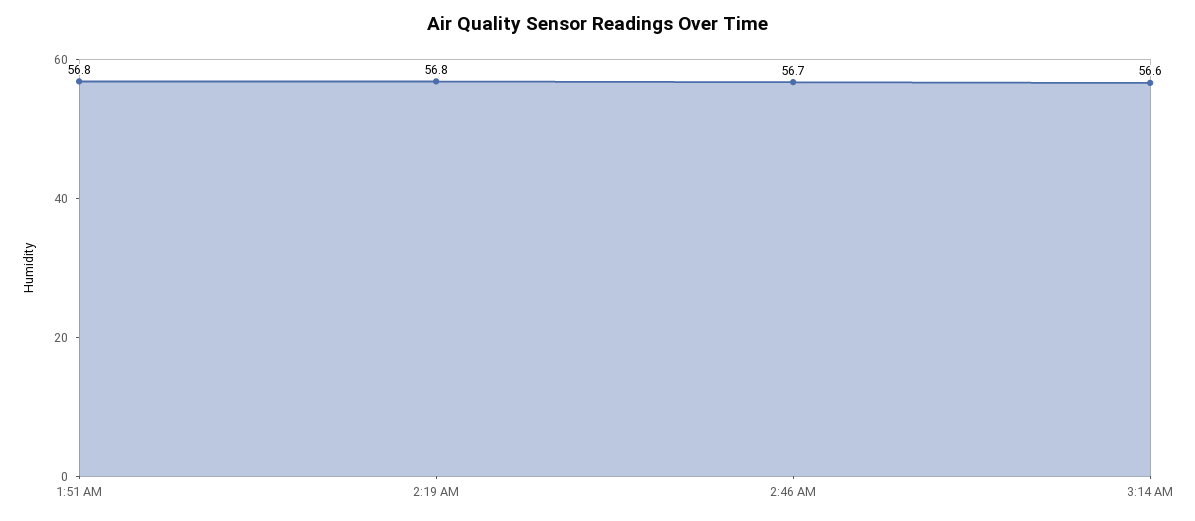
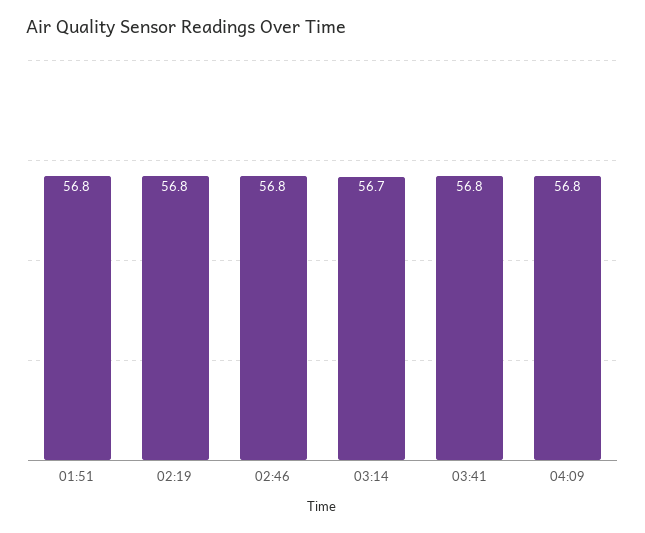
2:46 AM: 56.7 -> 56.8
3:14 AM: 56.6 -> 56.7
03:41: none -> 56.8
04:09: none -> 56.8

